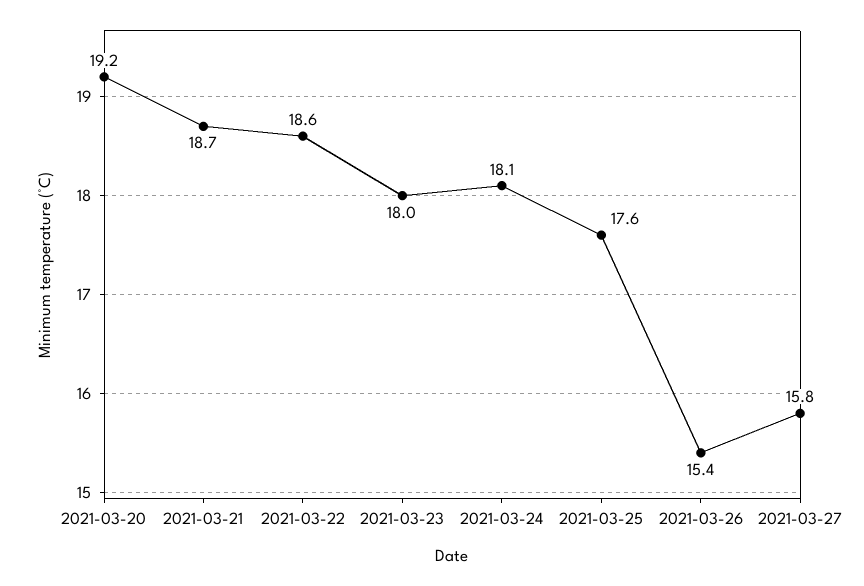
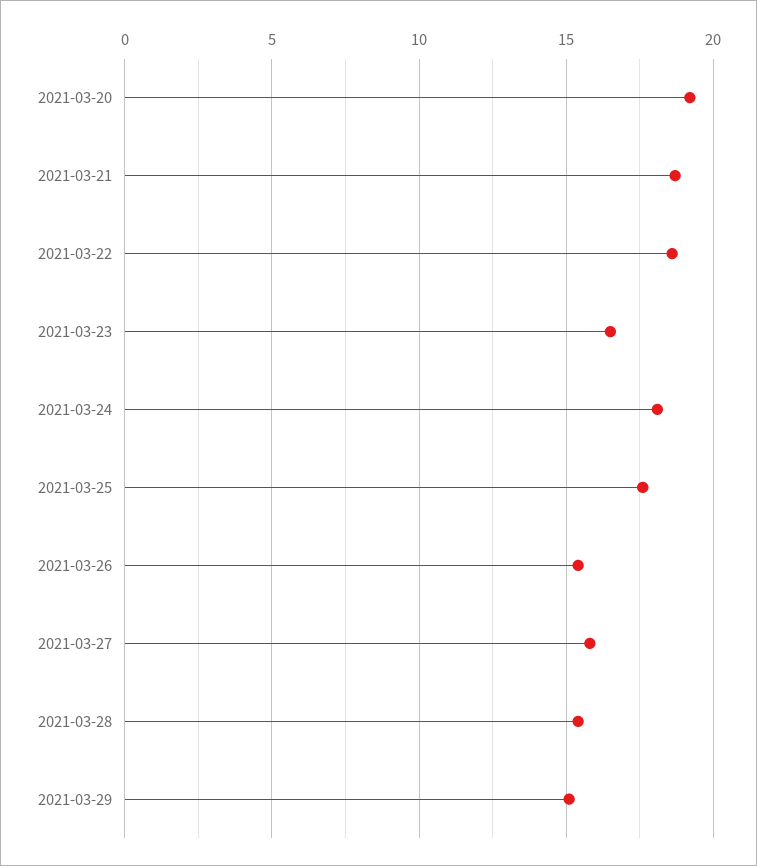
2021-03-23: 18 -> 16.5
2021-03-28: none -> 15.5
2021-03-29: none -> 15

